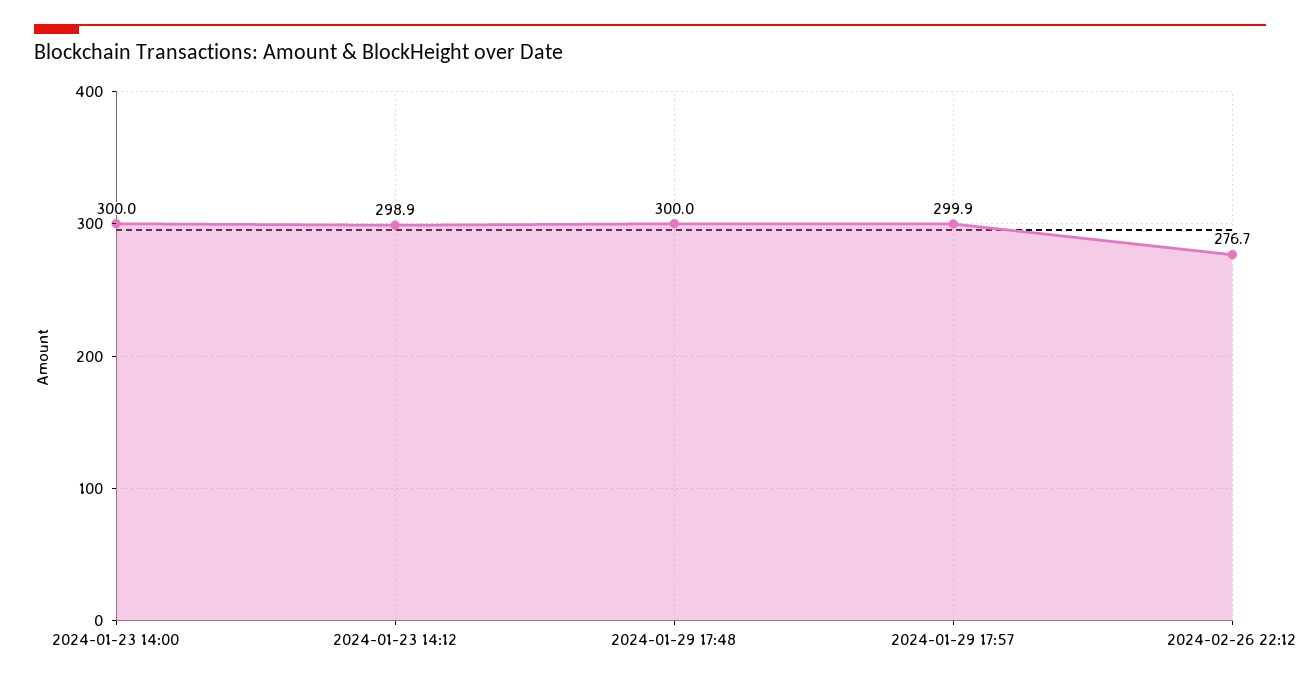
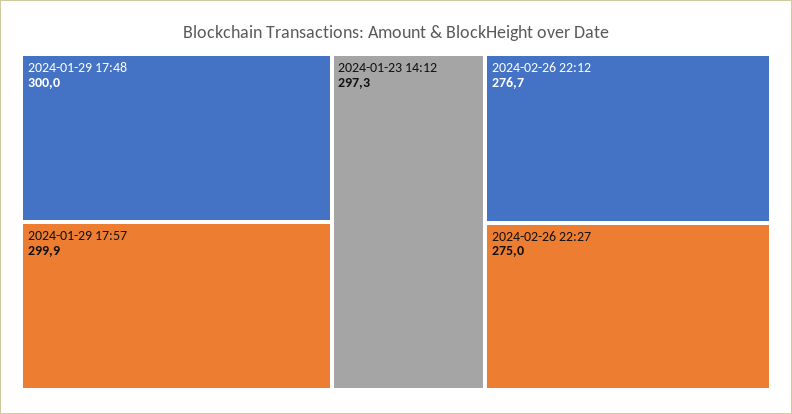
2024-01-23 14:00: 300 -> none
2024-01-23 14:12: 298.9 -> 297.3
2024-02-26 22:27: none -> 275

